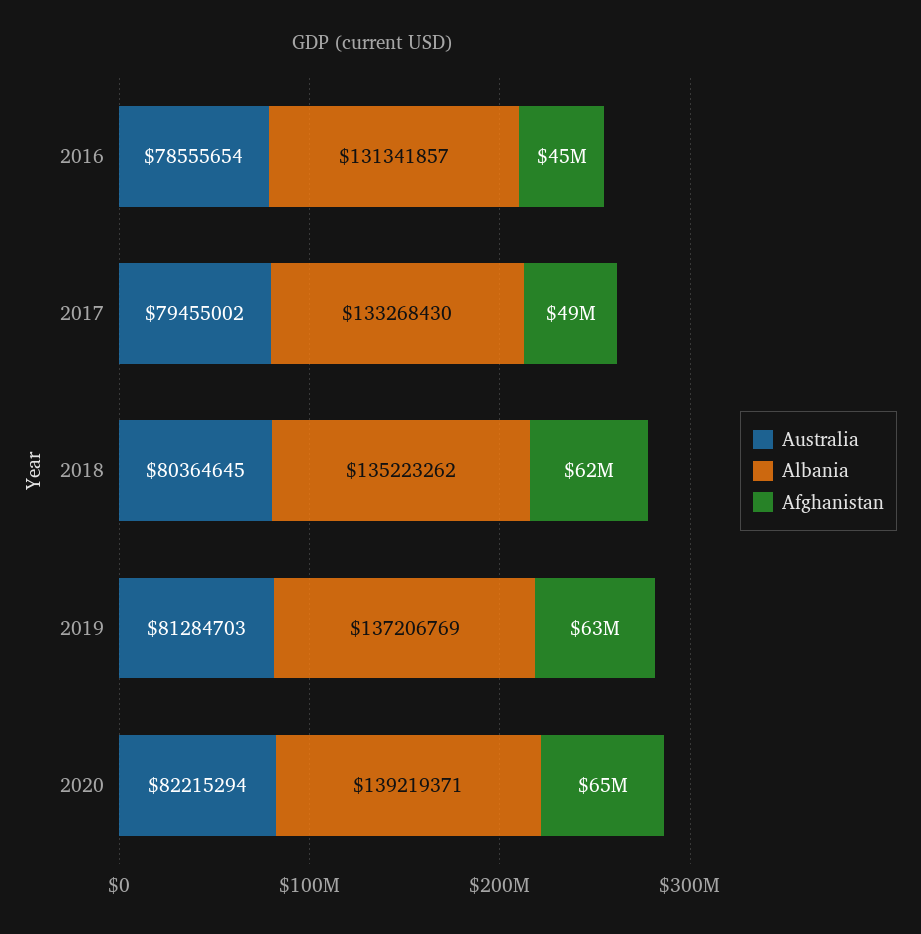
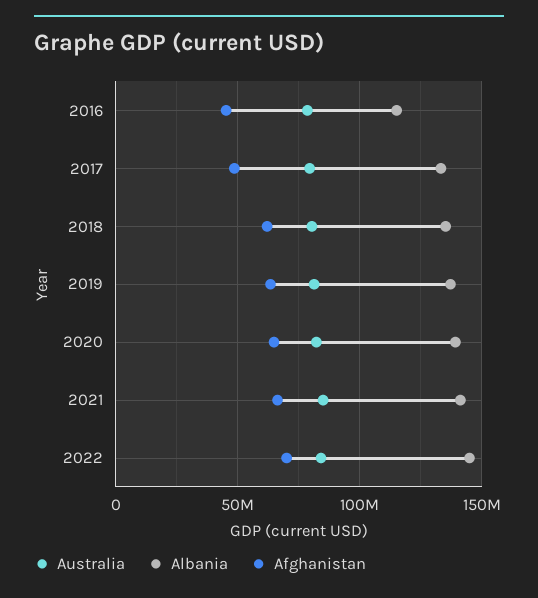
Albania, 2016: 131341857 -> 115000000
Australia, 2021: none -> 85000000
Albania, 2021: none -> 140000000
Afghanistan, 2021: none -> 65000000
Australia, 2022: none -> 85000000
Albania, 2022: none -> 145000000
Afghanistan, 2022: none -> 70000000

